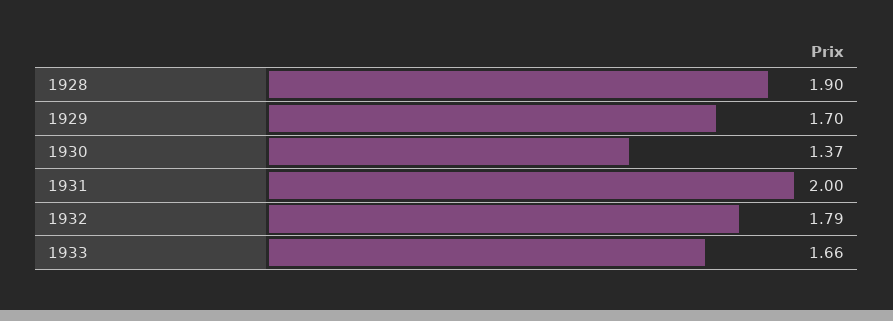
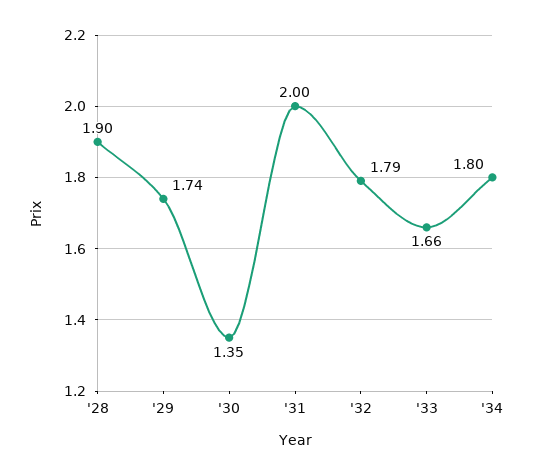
1929: 1.7 -> 1.74
1930: 1.37 -> 1.35
'34: none -> 1.8

